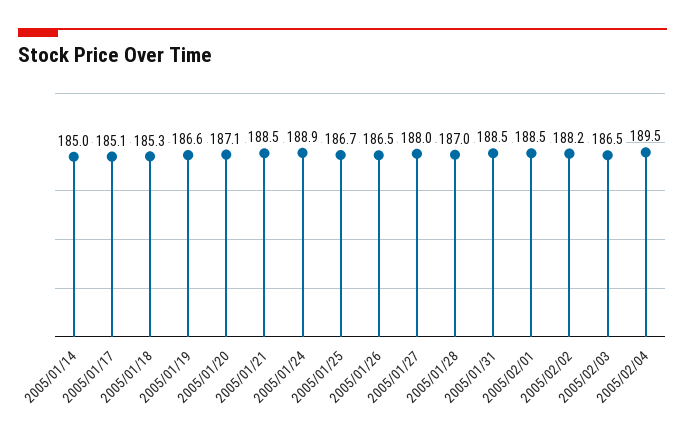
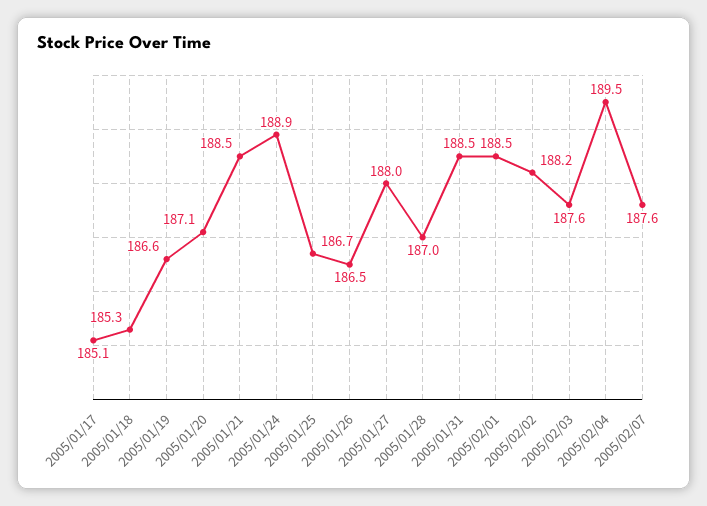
2005/01/14: 185 -> none
2005/02/03: 186.5 -> 187.6
2005/02/07: none -> 187.6

